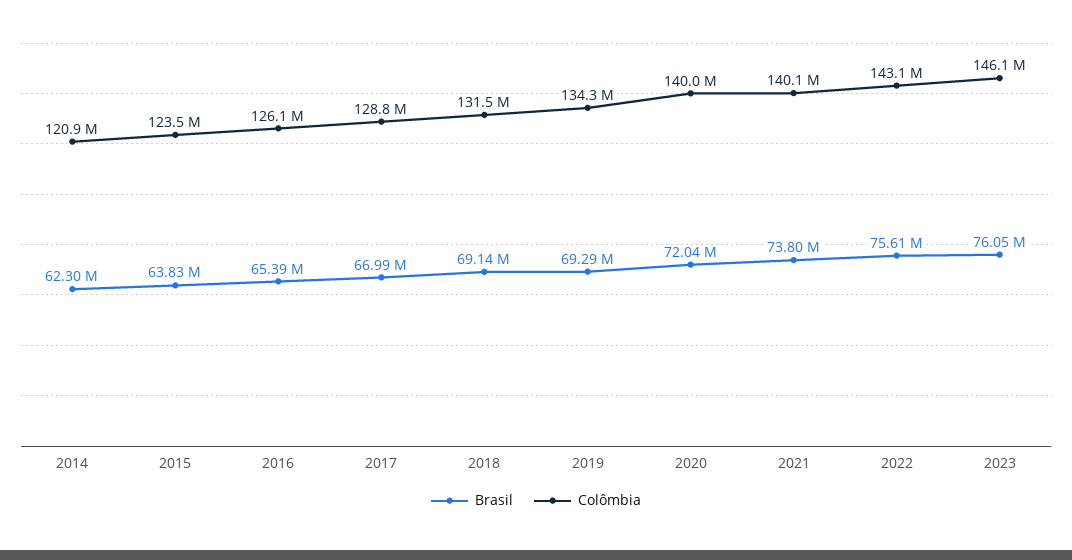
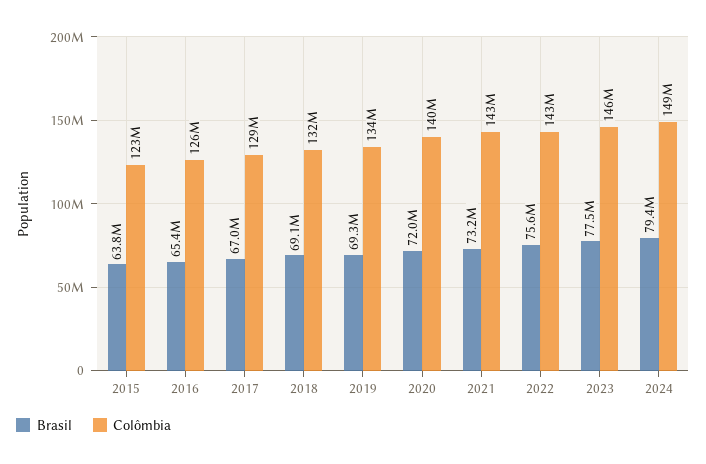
Brasil, 2014: 62300000 -> none
Colômbia, 2014: 120900000 -> none
Brasil, 2021: 73800000 -> 73200000
Colômbia, 2021: 140100000 -> 143000000
Brasil, 2023: 76050000 -> 77500000
Brasil, 2024: none -> 79400000
Colômbia, 2024: none -> 149000000

